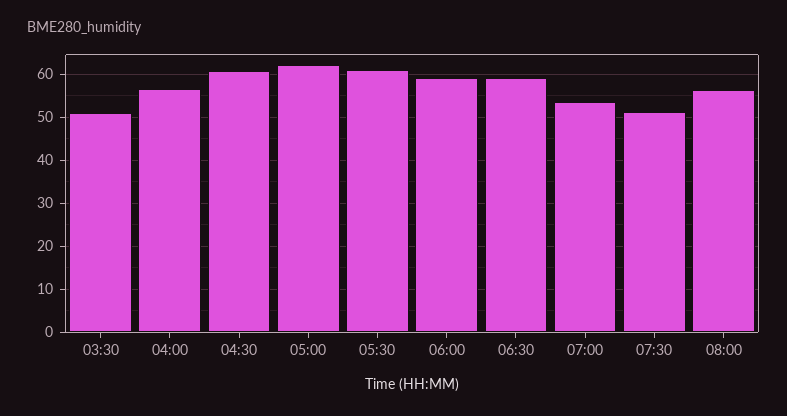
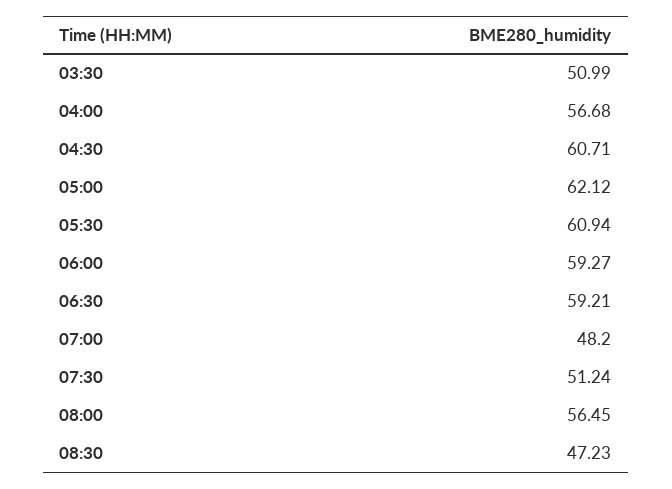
07:00: 54 -> 48.2
08:30: none -> 47.23

